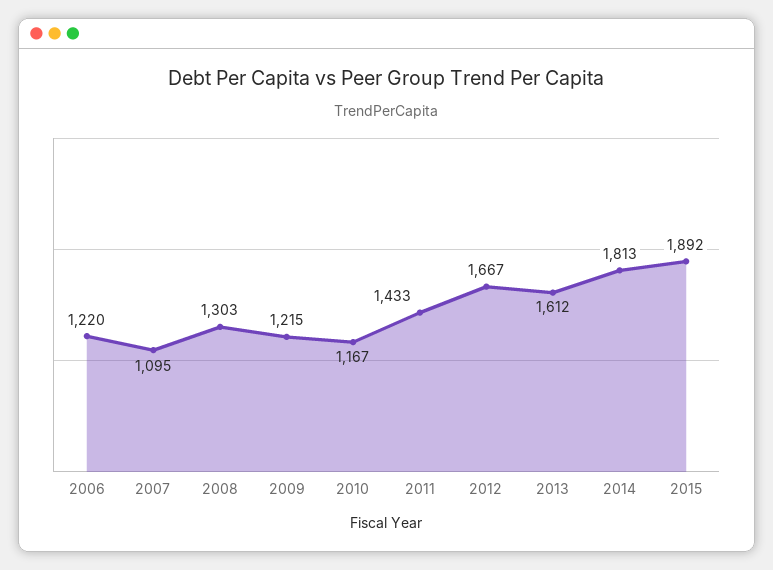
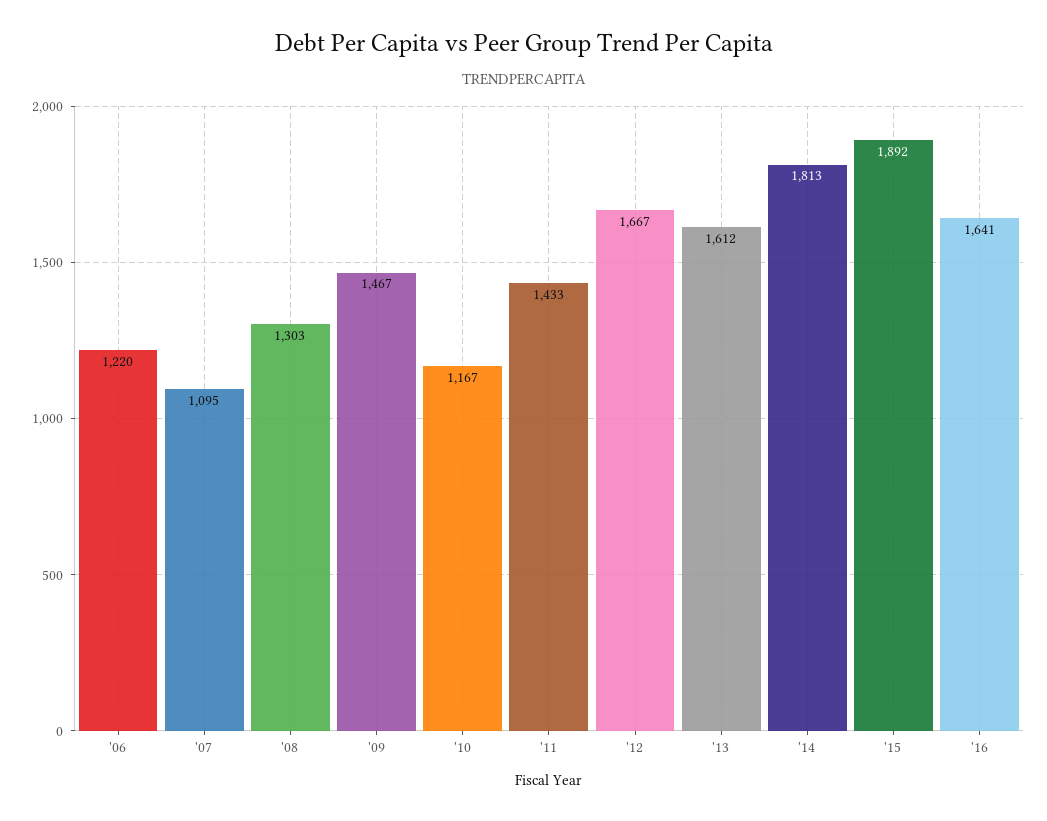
2009: 1215 -> 1467
'16: none -> 1641

